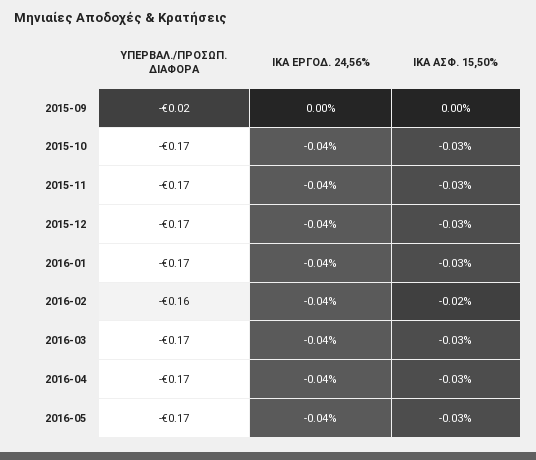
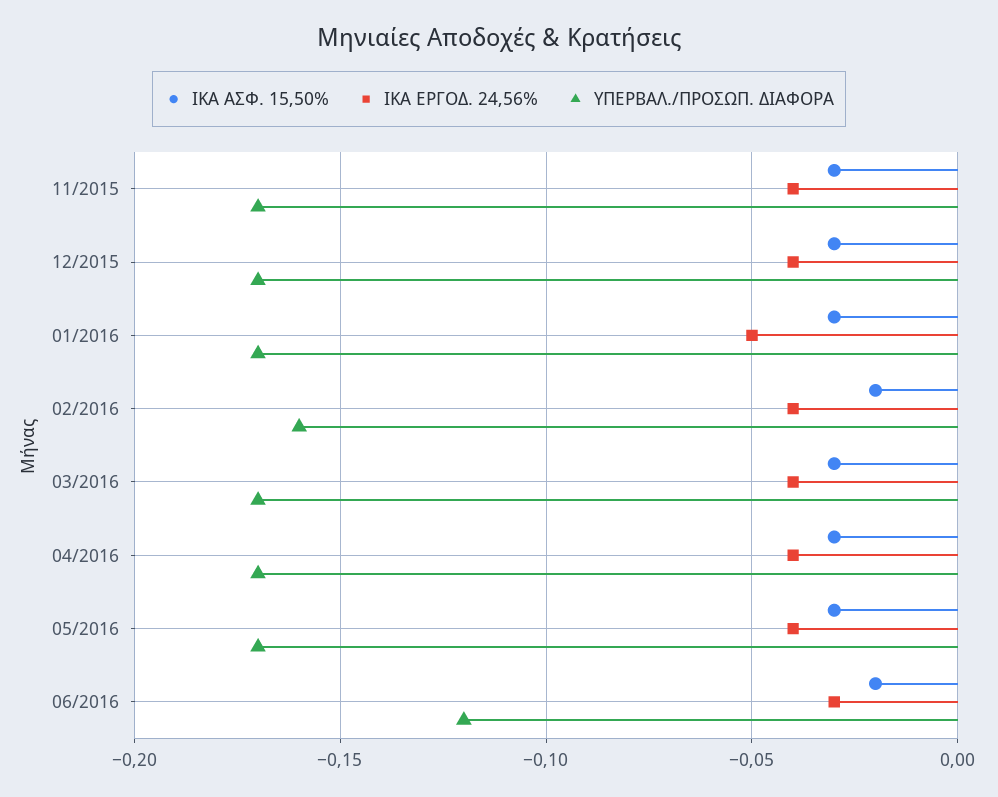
ΥΠΕΡΒΑΛ./ΠΡΟΣΩΠ. ΔΙΑΦΟΡΑ, 2015-09: -0.02 -> none
ΙΚΑ ΕΡΓΟΔ. 24,56%, 2015-09: 0 -> none
ΙΚΑ ΑΣΦ. 15,50%, 2015-09: 0 -> none
ΥΠΕΡΒΑΛ./ΠΡΟΣΩΠ. ΔΙΑΦΟΡΑ, 2015-10: -0.17 -> none
ΙΚΑ ΕΡΓΟΔ. 24,56%, 2015-10: -0.04 -> none
ΙΚΑ ΑΣΦ. 15,50%, 2015-10: -0.03 -> none
ΙΚΑ ΕΡΓΟΔ. 24,56%, 2016-01: -0.04 -> -0.05
ΙΚΑ ΑΣΦ. 15,50%, 06/2016: none -> -0.02
ΙΚΑ ΕΡΓΟΔ. 24,56%, 06/2016: none -> -0.03
ΥΠΕΡΒΑΛ./ΠΡΟΣΩΠ. ΔΙΑΦΟΡΑ, 06/2016: none -> -0.12

